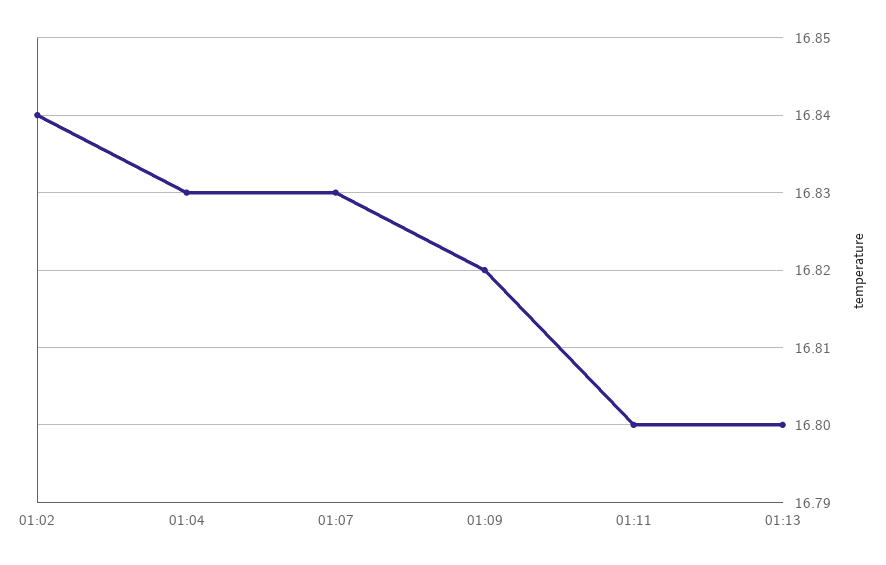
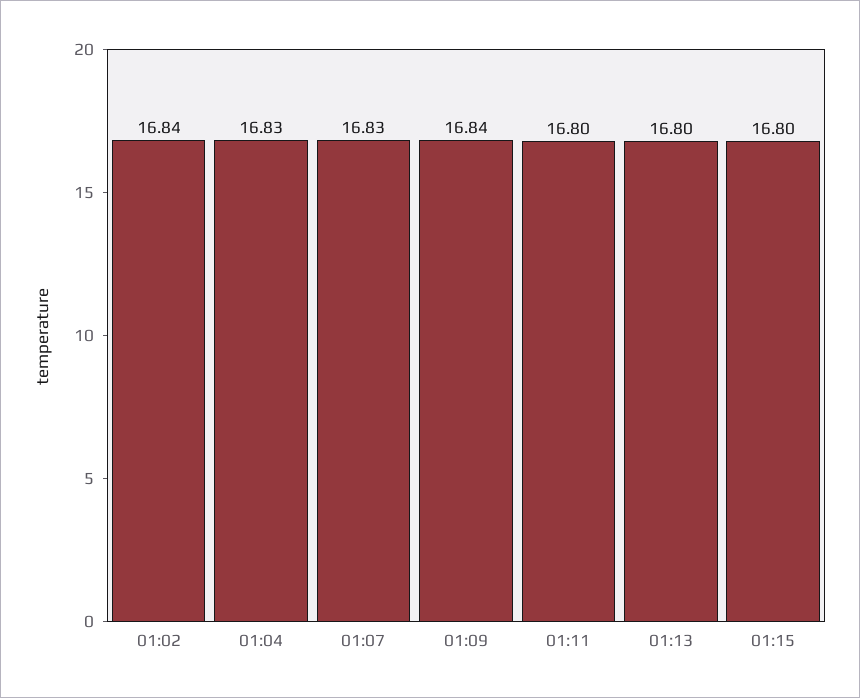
01:09: 16.82 -> 16.84
01:15: none -> 16.8

